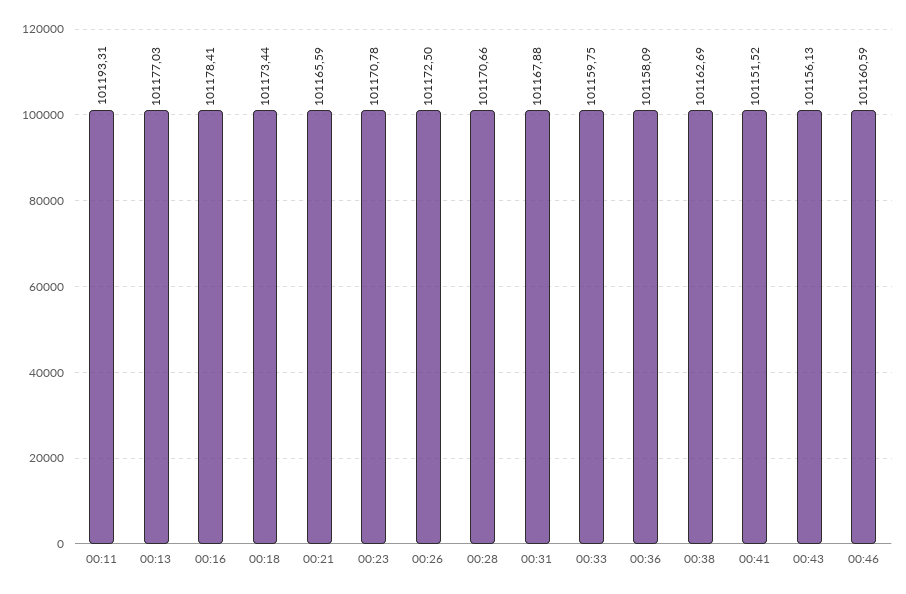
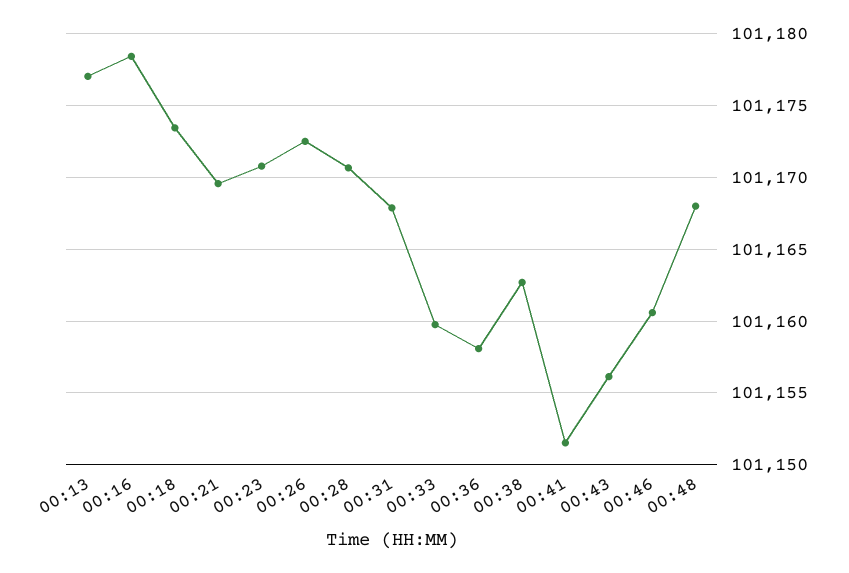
00:11: 101193.31 -> none
00:21: 101165.59 -> 101169.5
00:48: none -> 101168

